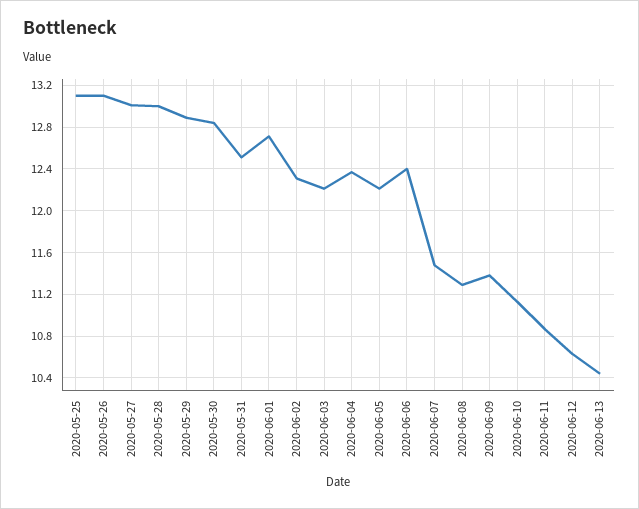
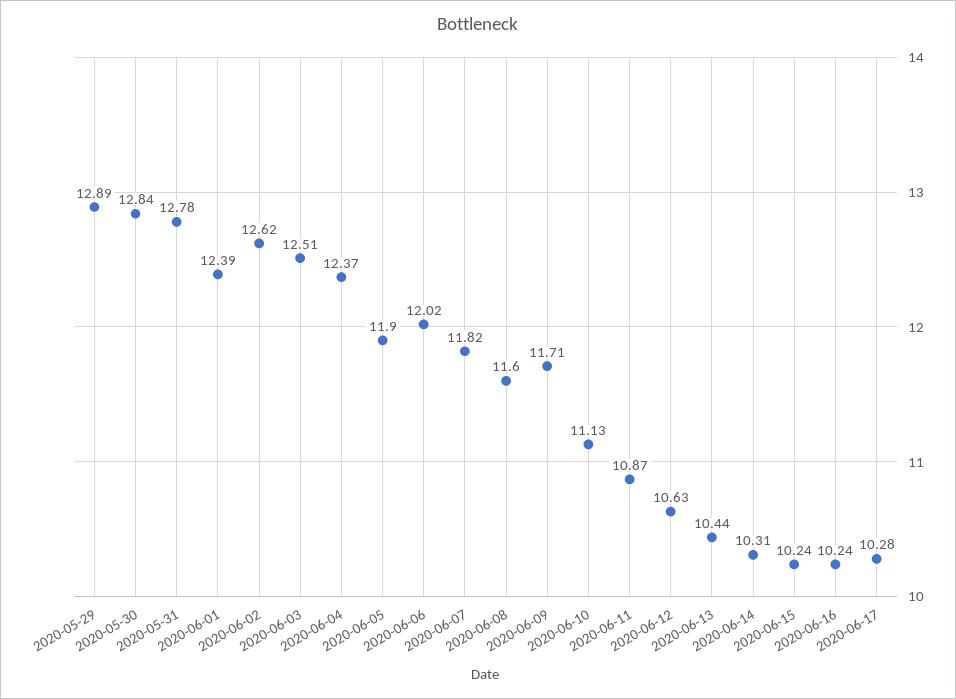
2020-05-25: 13.1 -> none
2020-05-26: 13.1 -> none
2020-05-27: 13 -> none
2020-05-28: 13 -> none
2020-05-31: 12.5 -> 12.78
2020-06-01: 12.7 -> 12.39
2020-06-02: 12.3 -> 12.62
2020-06-03: 12.2 -> 12.51
2020-06-05: 12.2 -> 11.9
2020-06-06: 12.4 -> 12.02
2020-06-07: 11.5 -> 11.82
2020-06-08: 11.3 -> 11.6
2020-06-09: 11.4 -> 11.71
2020-06-14: none -> 10.31
2020-06-15: none -> 10.24
2020-06-16: none -> 10.24
2020-06-17: none -> 10.28

